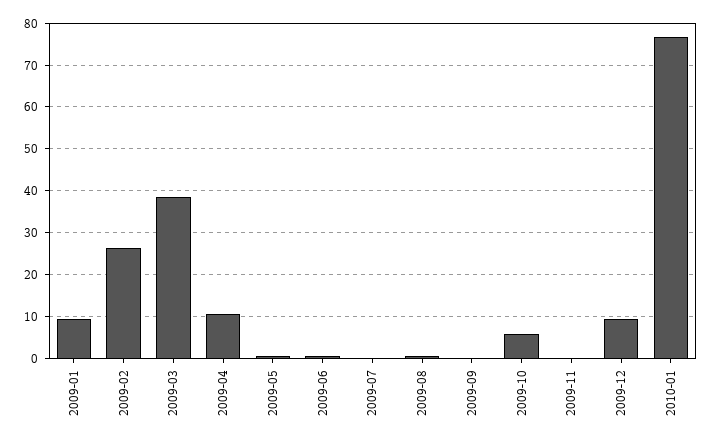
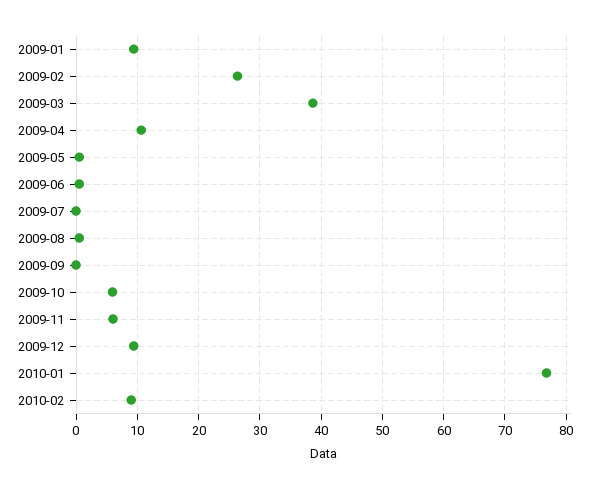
2009-11: 0 -> 6
2010-02: none -> 9

